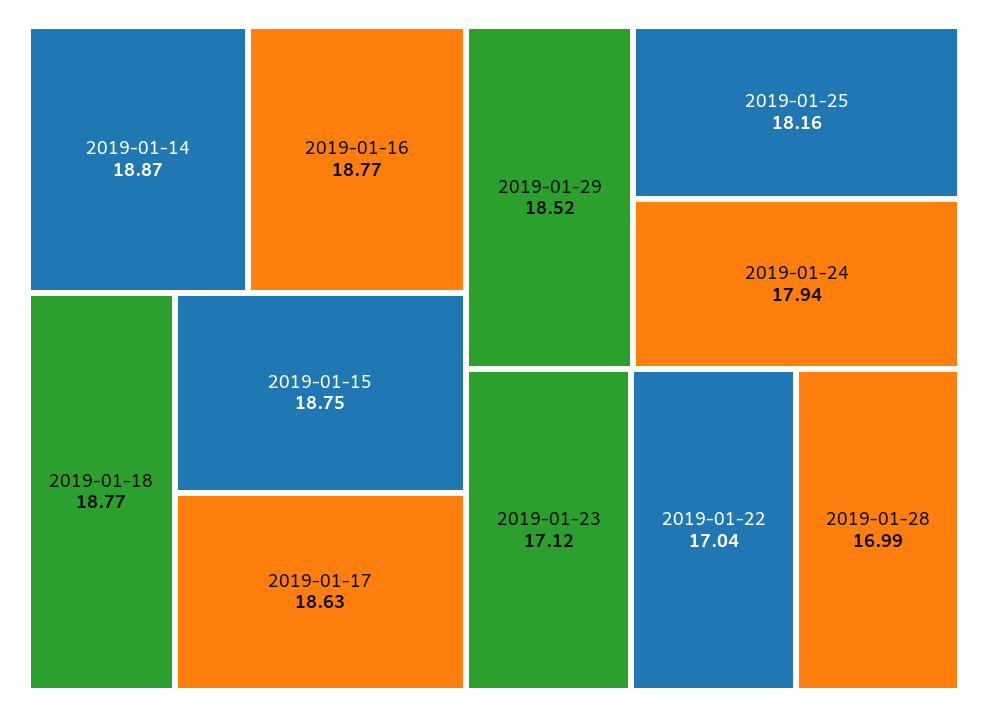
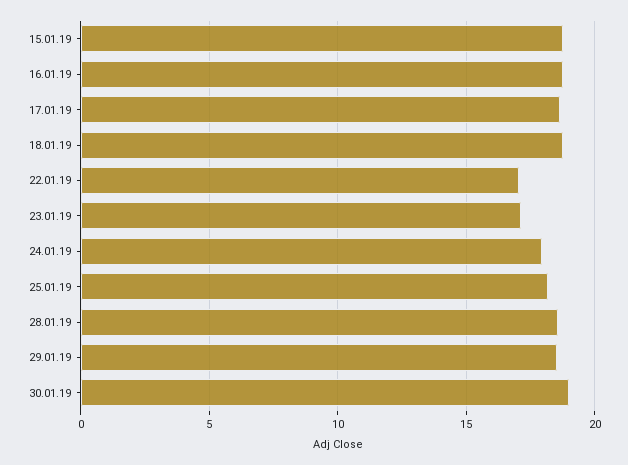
2019-01-14: 18.87 -> none
2019-01-28: 16.99 -> 18.5
30.01.19: none -> 19

